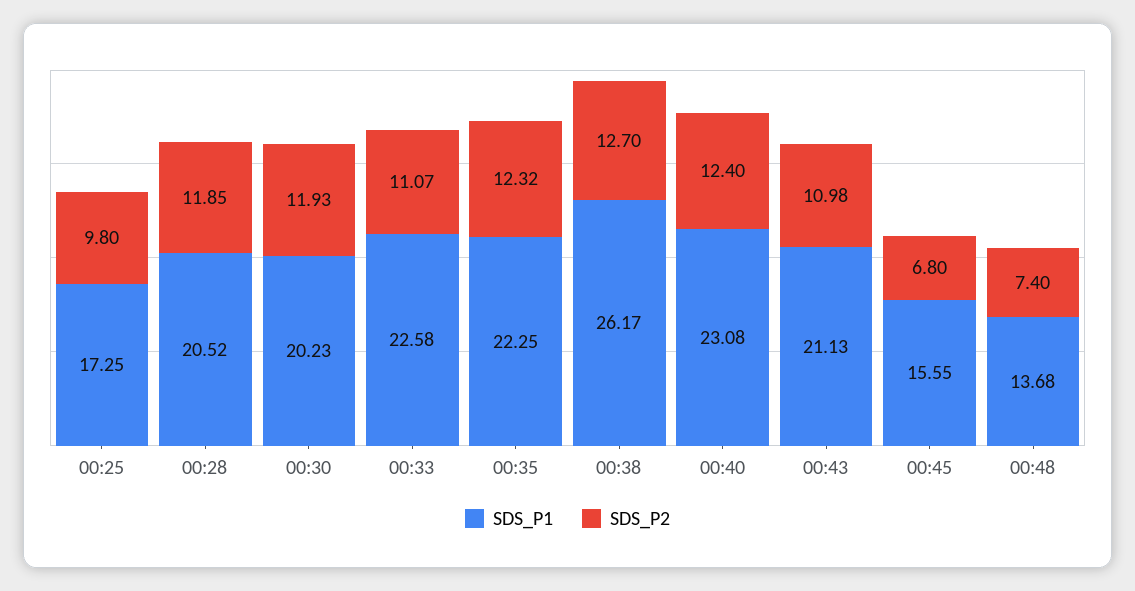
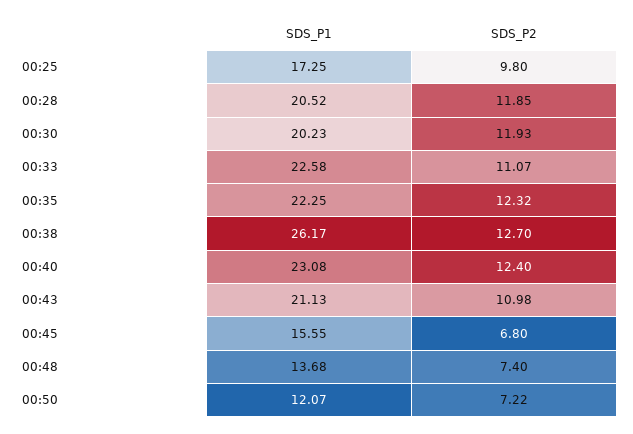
SDS_P1, 00:50: none -> 12.07
SDS_P2, 00:50: none -> 7.22

